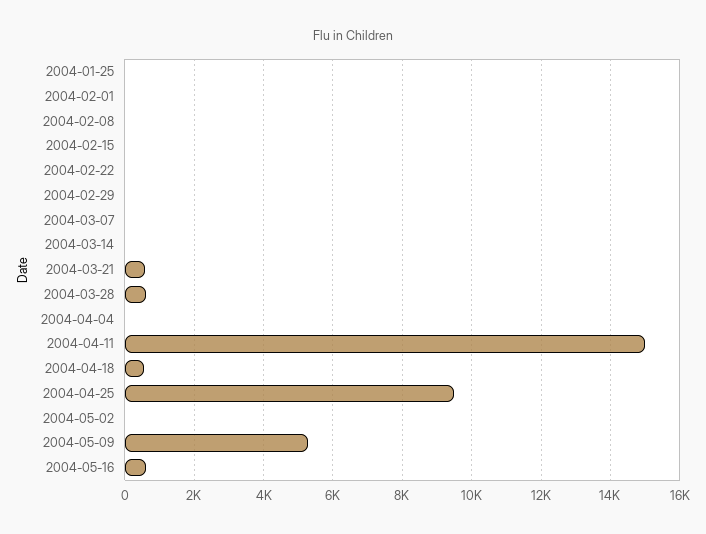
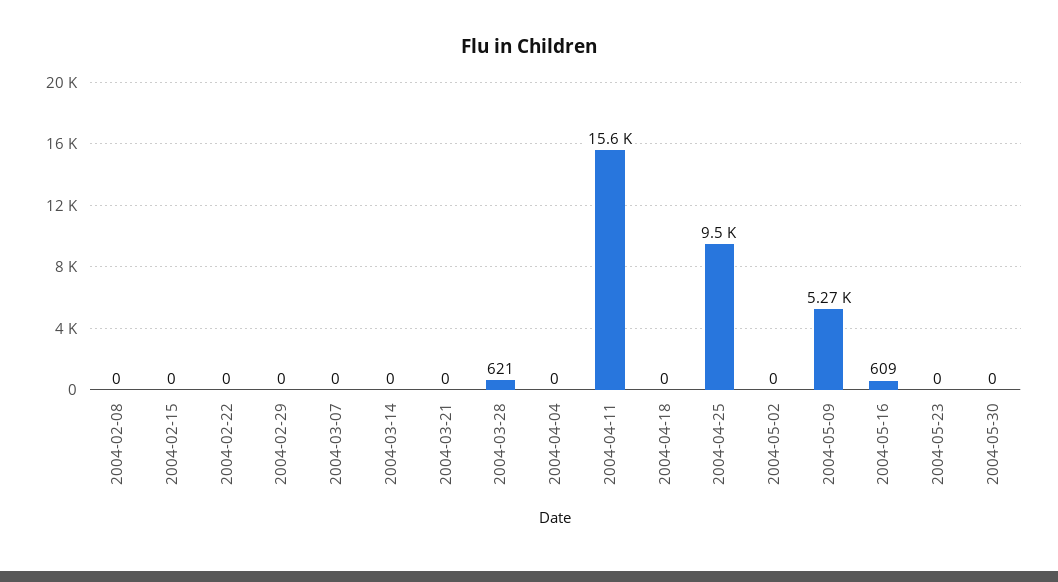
2004-01-25: 0 -> none
2004-02-01: 0 -> none
2004-03-21: 600 -> 0
2004-04-11: 15000 -> 15600
2004-04-18: 600 -> 0
2004-05-23: none -> 0
2004-05-30: none -> 0

